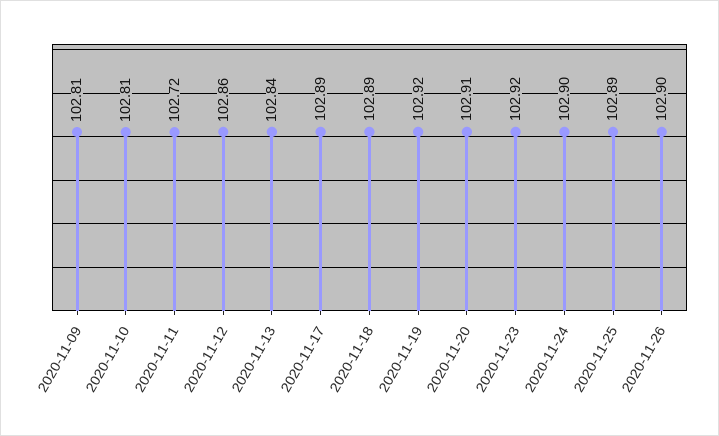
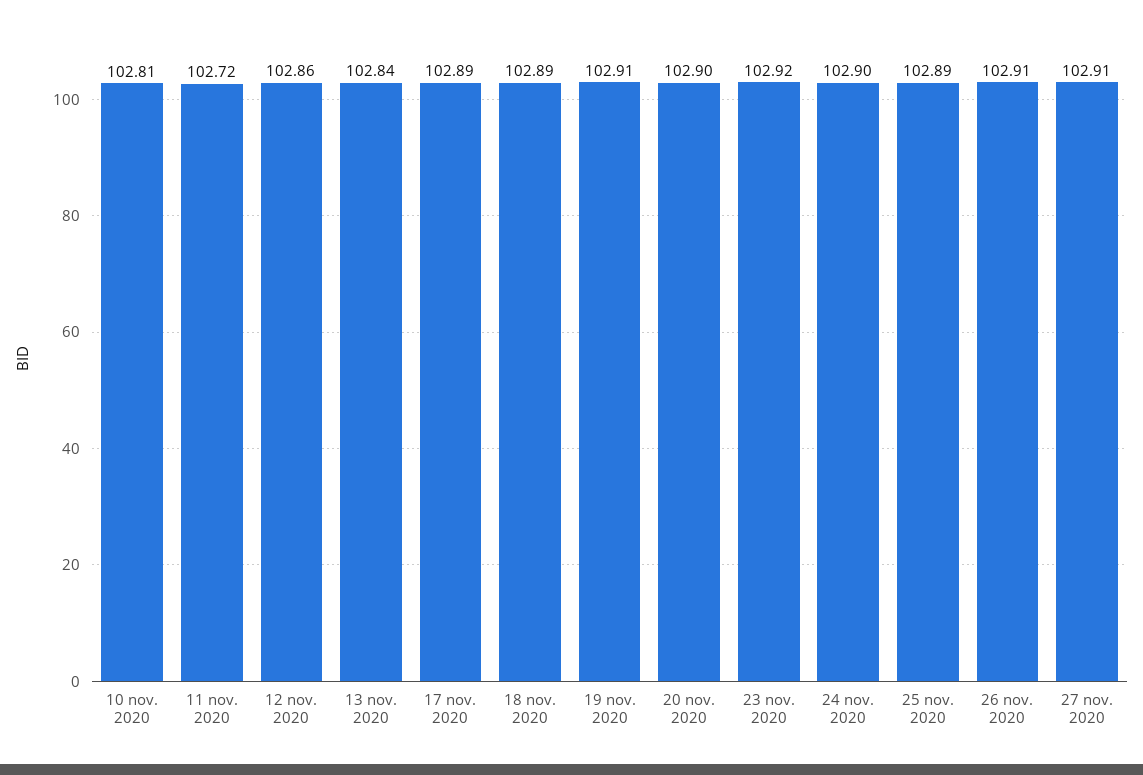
2020-11-09: 102.81 -> none
2020-11-19: 102.92 -> 102.91
2020-11-20: 102.91 -> 102.9
2020-11-26: 102.9 -> 102.91
27 nov. 2020: none -> 102.91

